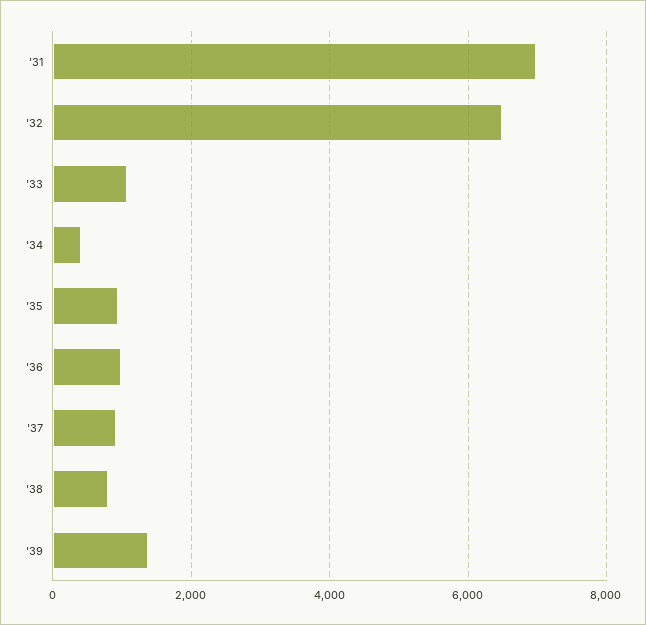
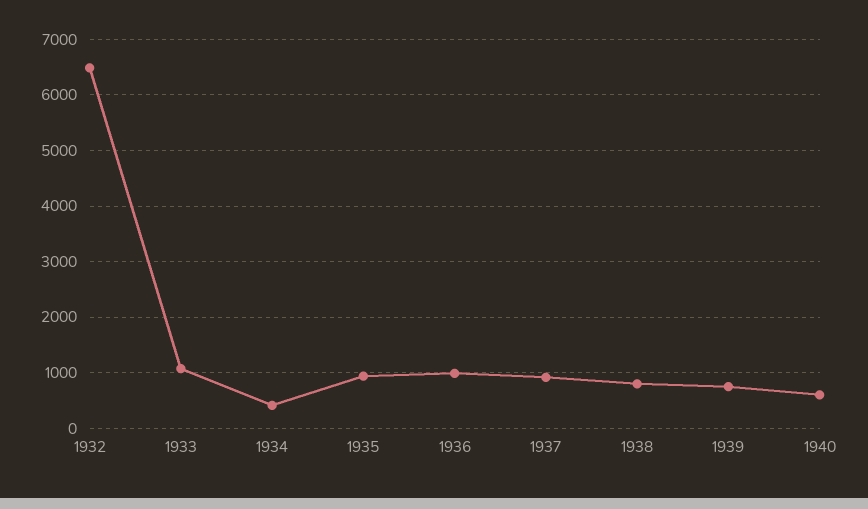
'31: 7000 -> none
'39: 1400 -> 800
1940: none -> 600

